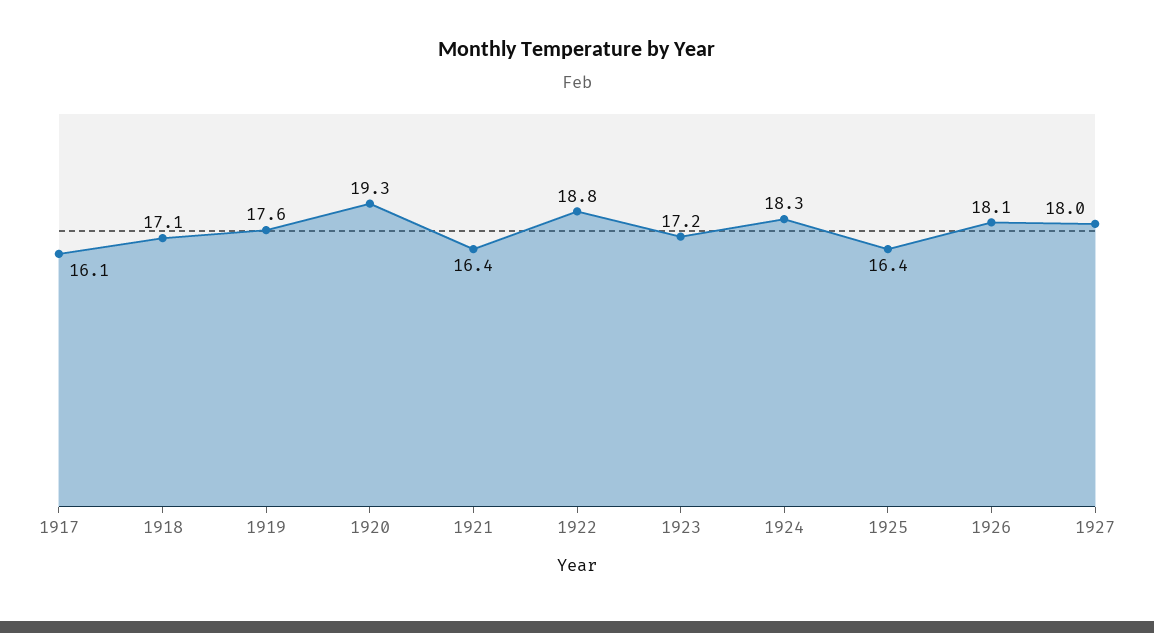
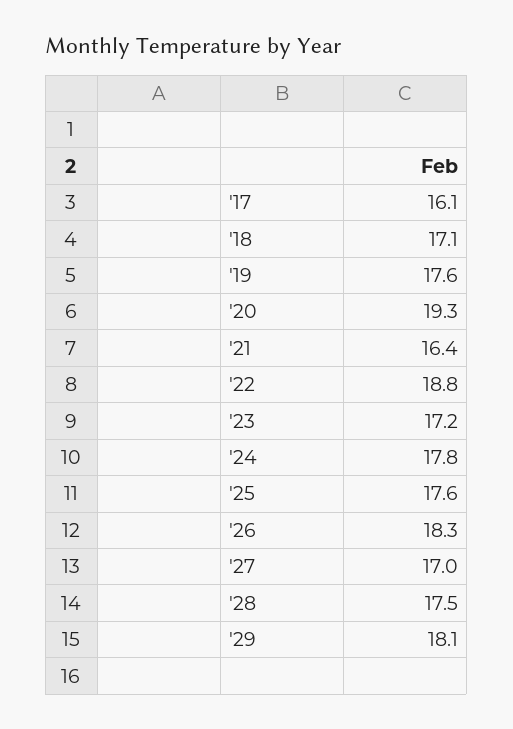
1924: 18.3 -> 17.8
1925: 16.4 -> 17.6
1926: 18.1 -> 18.3
1927: 18 -> 17
'28: none -> 17.5
'29: none -> 18.1

